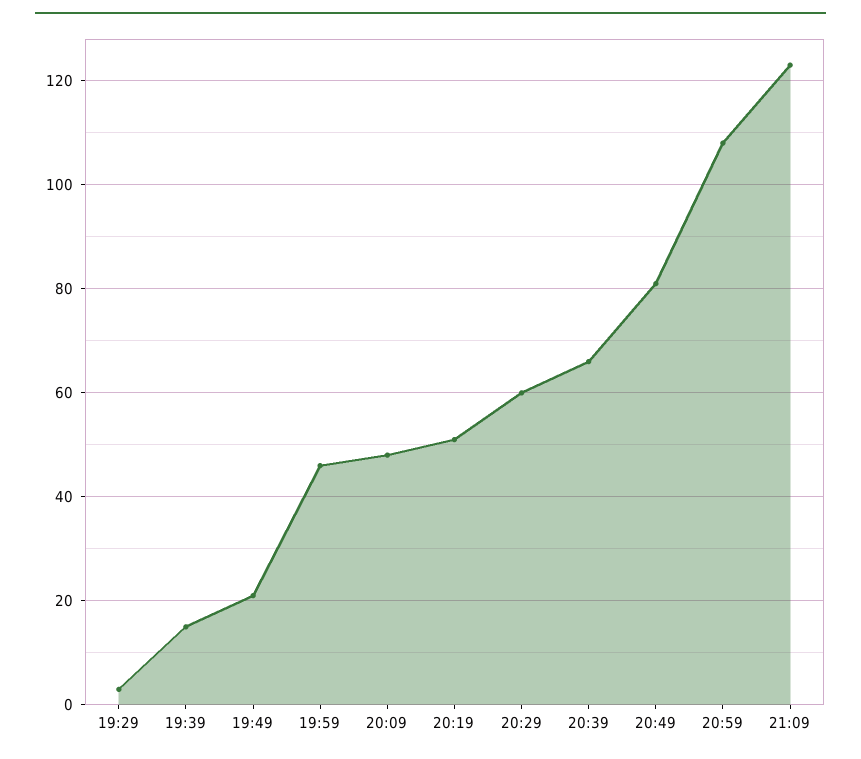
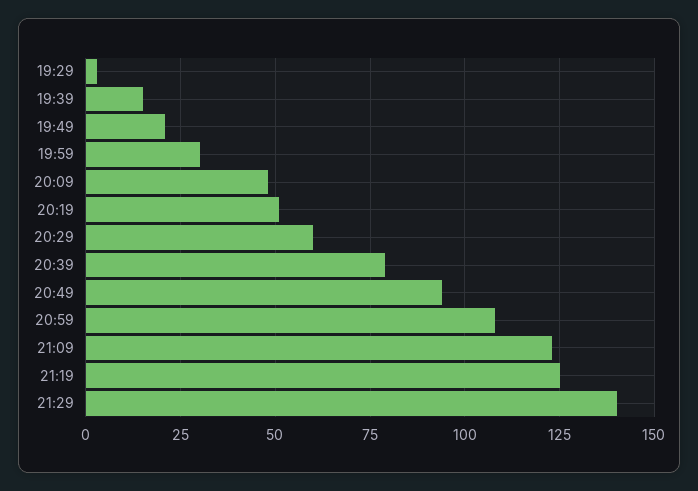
19:59: 45 -> 30
20:39: 65 -> 80
20:49: 80 -> 95
21:19: none -> 125
21:29: none -> 140

